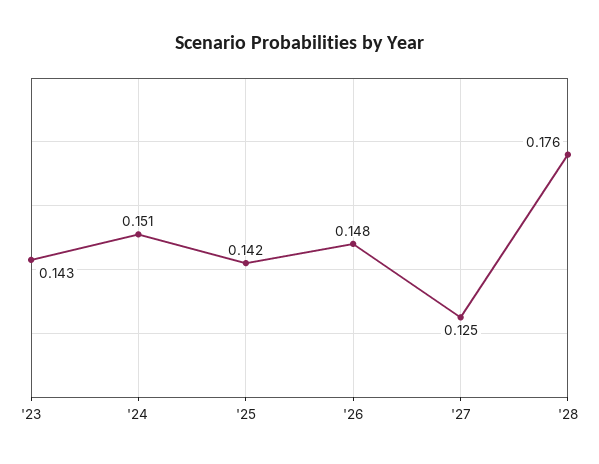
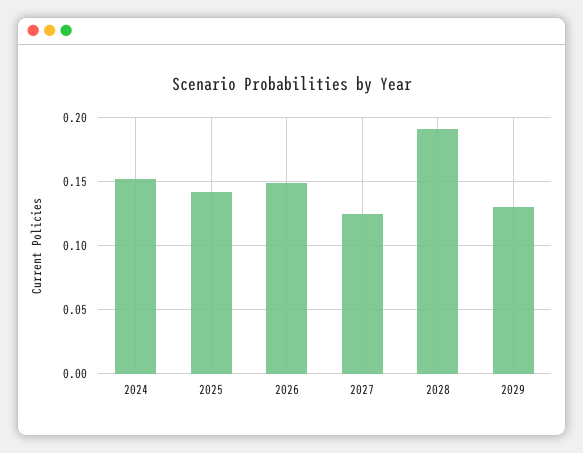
'23: 0.143 -> none
'28: 0.176 -> 0.19
2029: none -> 0.13

